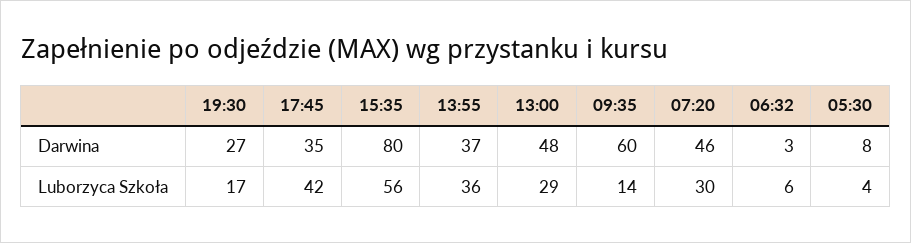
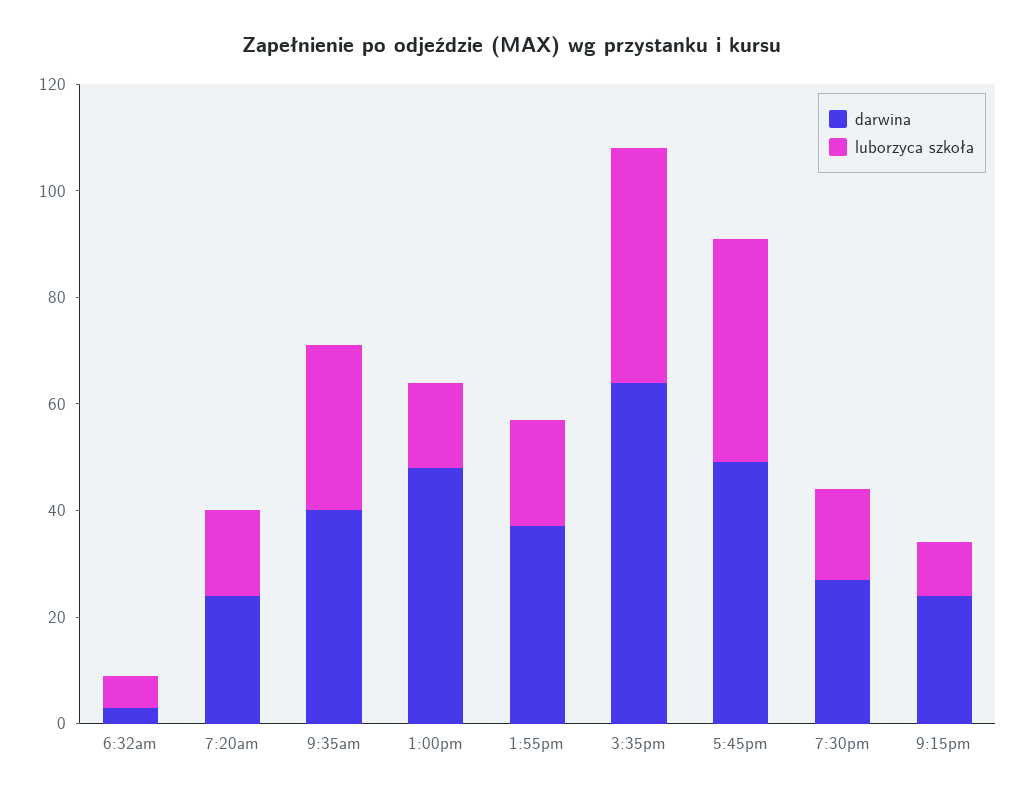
Darwina, 17:45: 35 -> 50
Darwina, 15:35: 80 -> 65
Darwina, 09:35: 60 -> 40
Darwina, 07:20: 46 -> 25
Darwina, 05:30: 8 -> none
Luborzyca Szkoła, 15:35: 56 -> 45
Luborzyca Szkoła, 13:55: 36 -> 20
Luborzyca Szkoła, 13:00: 29 -> 15
Luborzyca Szkoła, 09:35: 14 -> 30
Luborzyca Szkoła, 07:20: 30 -> 15
Luborzyca Szkoła, 05:30: 4 -> none
Darwina, 9:15pm: none -> 25
Luborzyca Szkoła, 9:15pm: none -> 10

